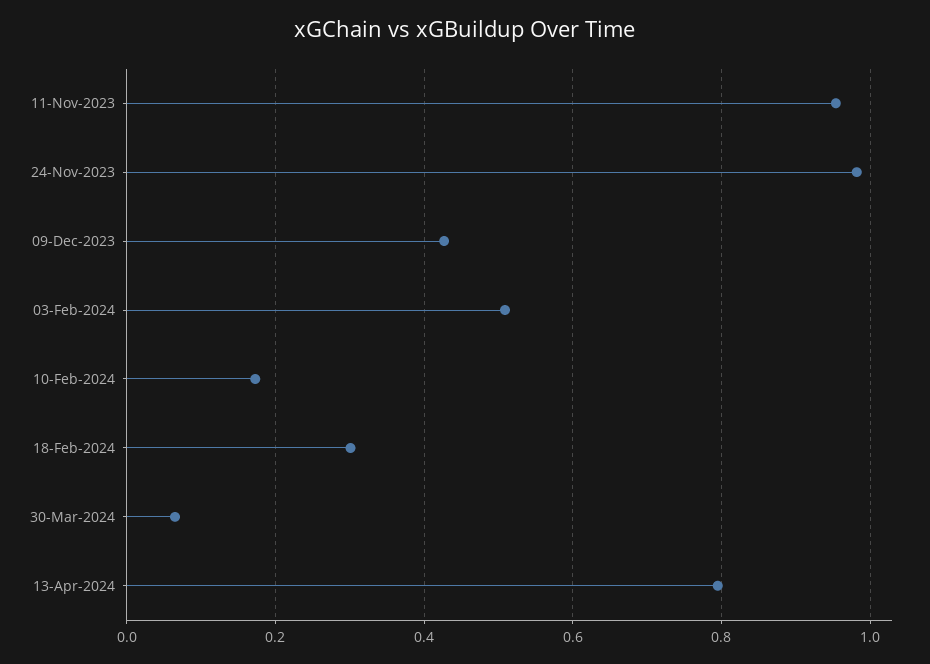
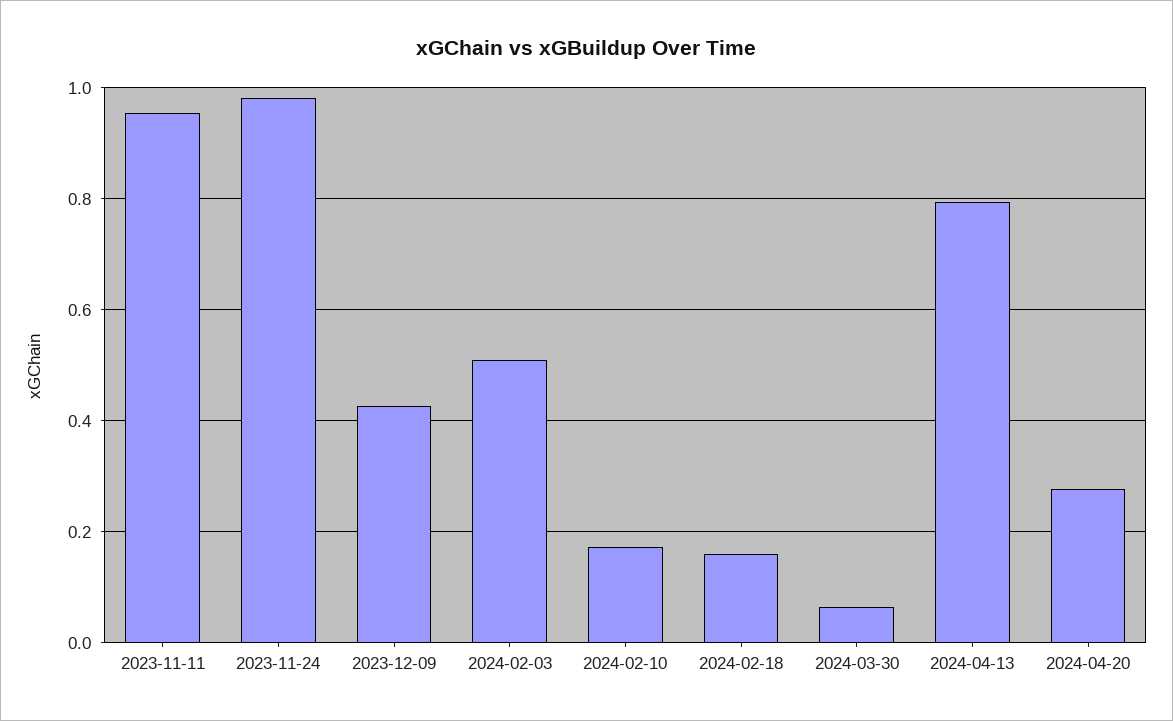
18-Feb-2024: 0.3 -> 0.16
2024-04-20: none -> 0.28

